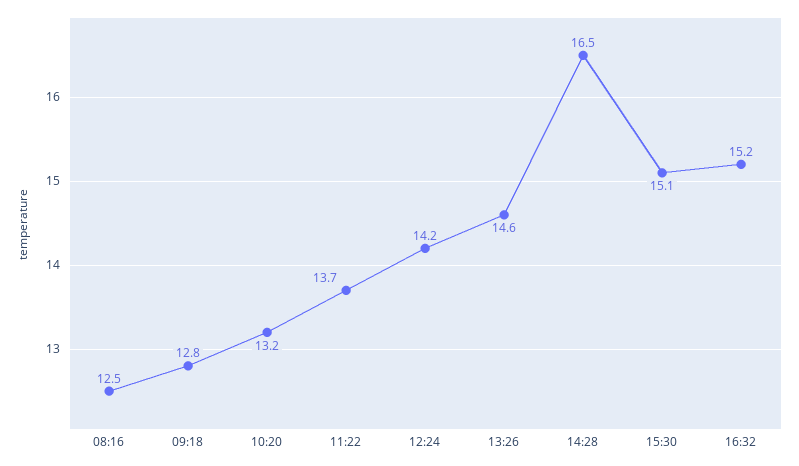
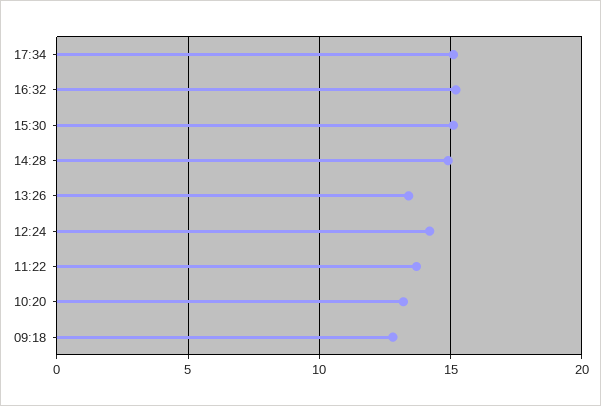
08:16: 12.5 -> none
13:26: 14.6 -> 13.5
14:28: 16.5 -> 15
17:34: none -> 15

